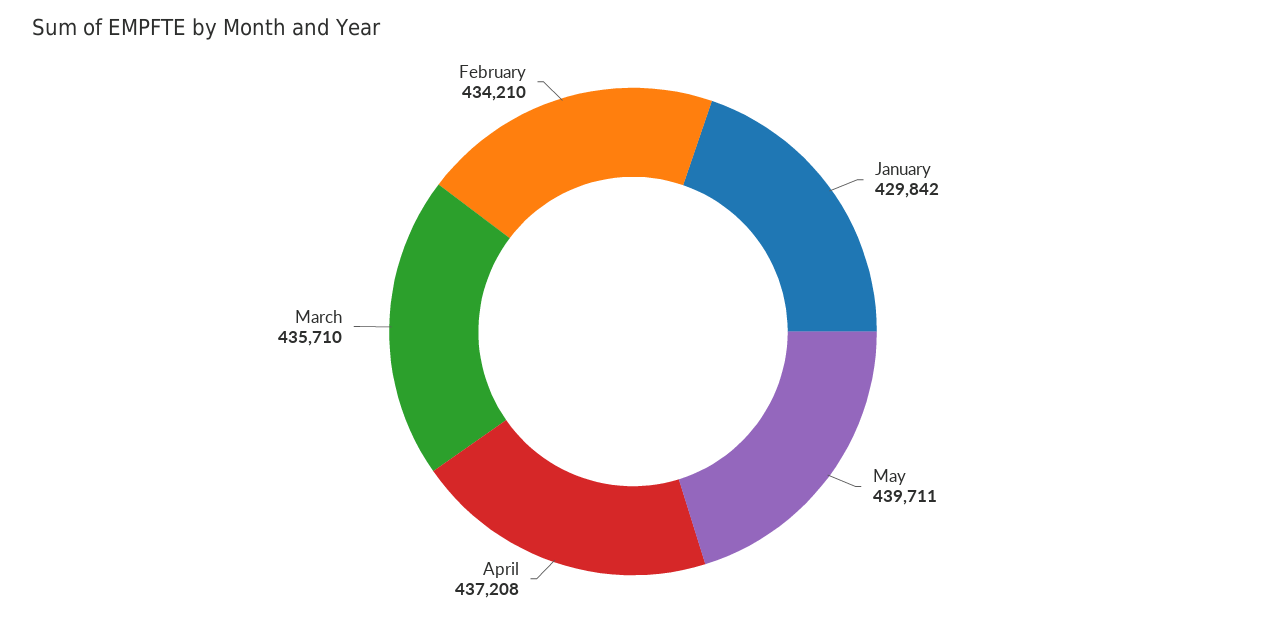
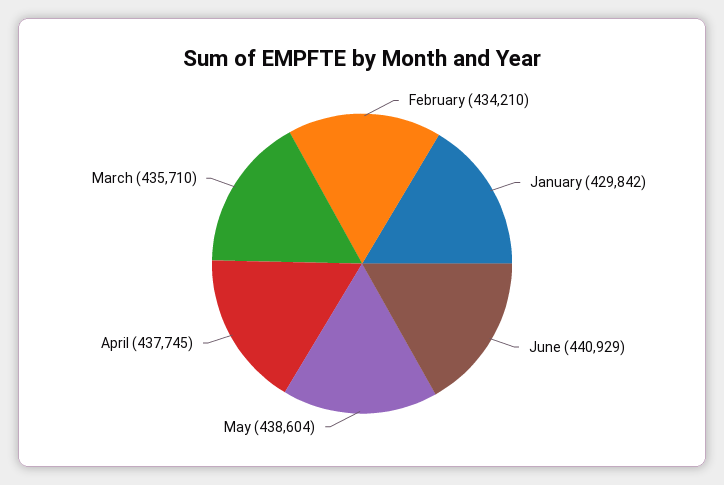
May: 439711 -> 438604
April: 437208 -> 437745
June: none -> 440929

